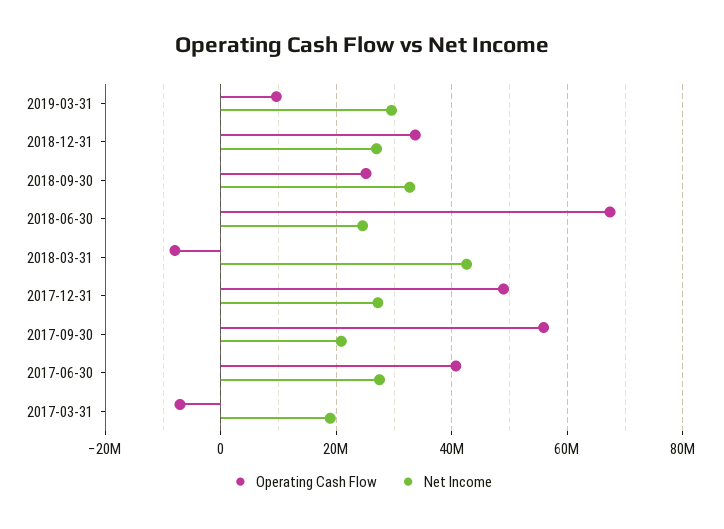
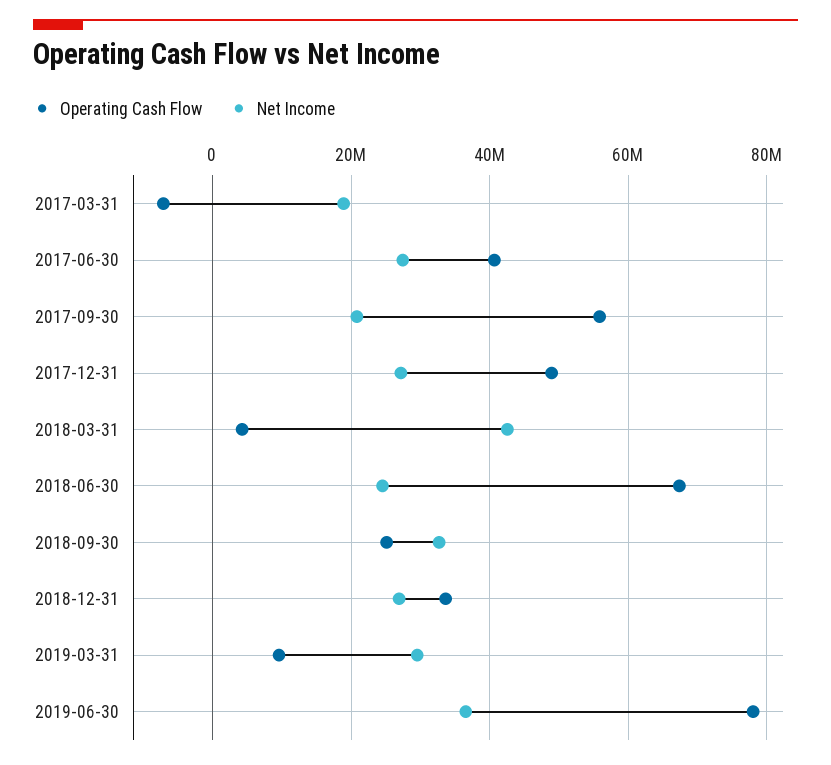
Operating Cash Flow, 2018-03-31: -8000000 -> 4000000
Operating Cash Flow, 2019-06-30: none -> 78000000
Net Income, 2019-06-30: none -> 36000000

